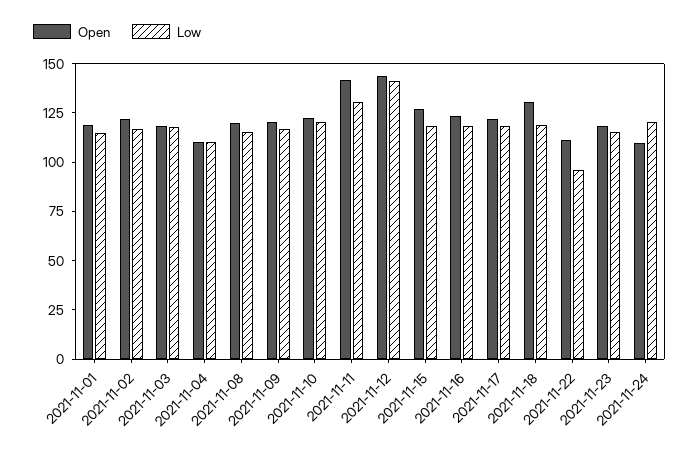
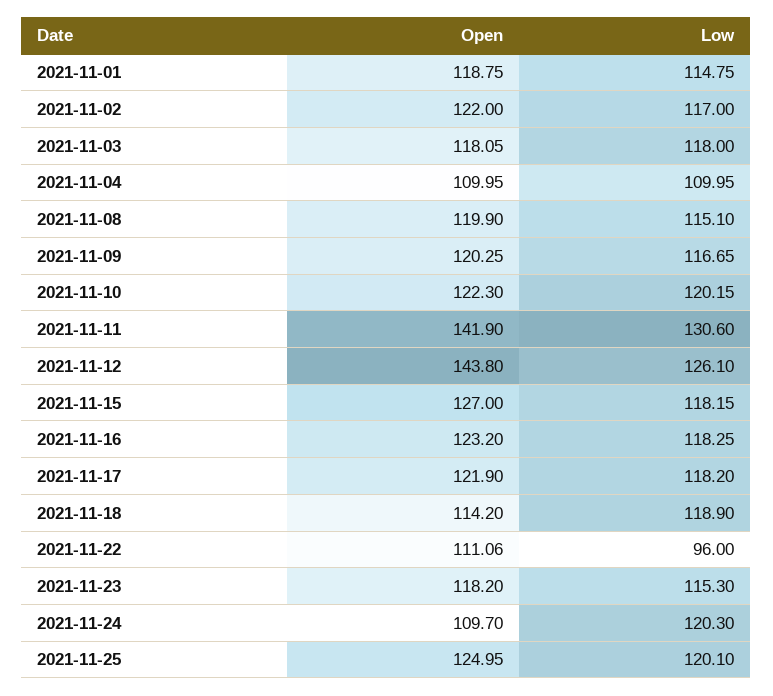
Low, 2021-11-12: 140 -> 126.1
Open, 2021-11-18: 130 -> 114.2
Open, 2021-11-25: none -> 124.95
Low, 2021-11-25: none -> 120.1

